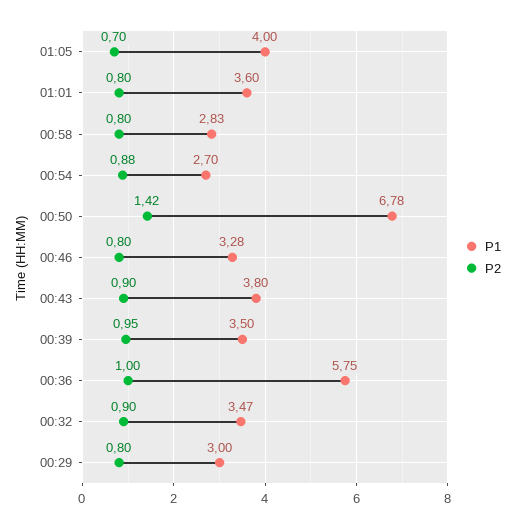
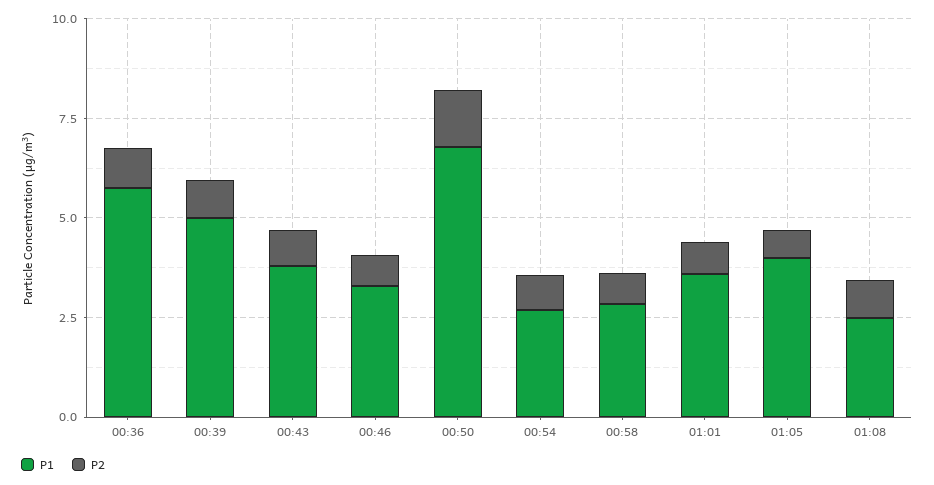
P1, 00:39: 3.5 -> 5
P1, 00:32: 3.47 -> none
P2, 00:32: 0.9 -> none
P1, 00:29: 3 -> none
P2, 00:29: 0.8 -> none
P1, 01:08: none -> 2.5
P2, 01:08: none -> 1

